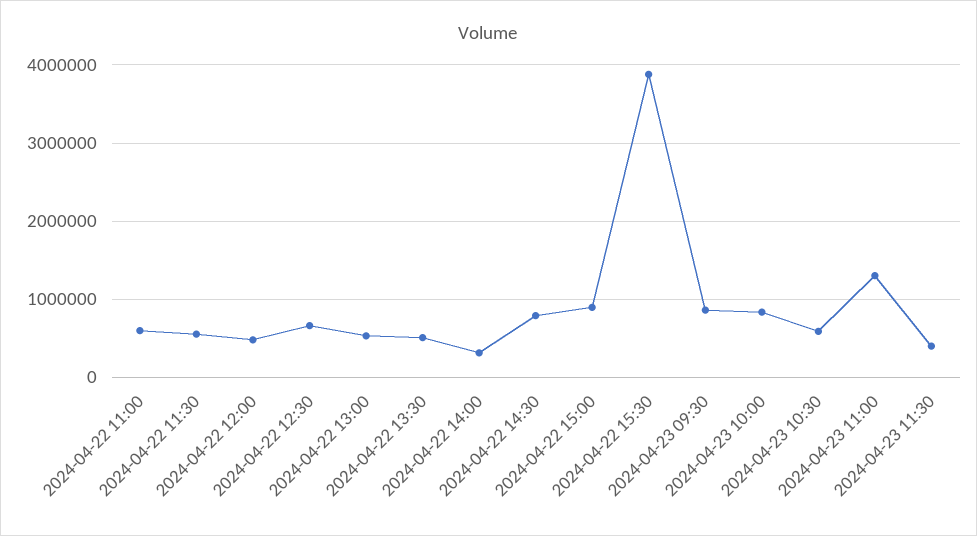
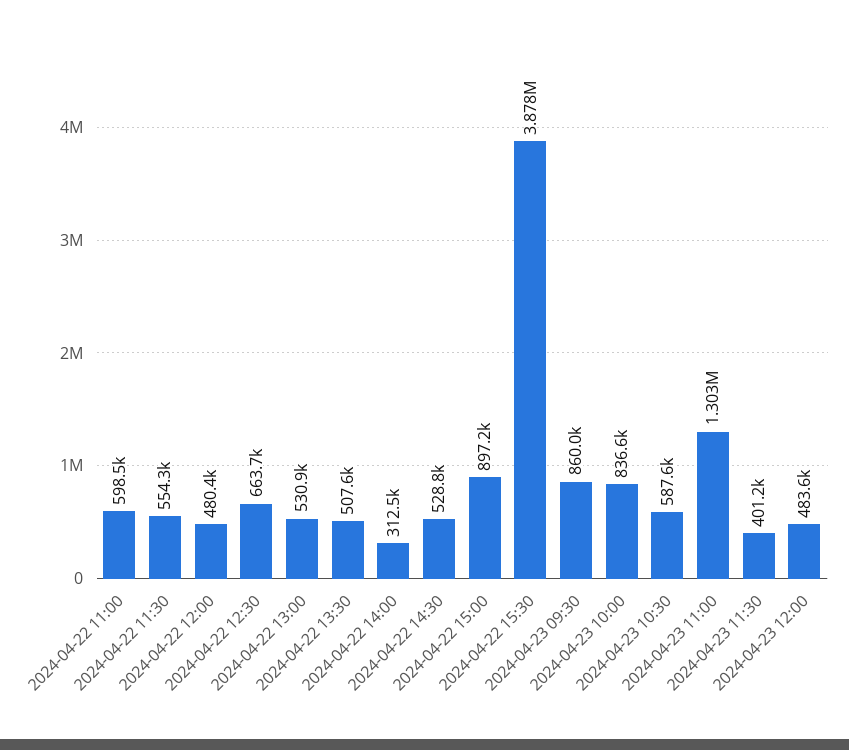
2024-04-22 14:30: 800000 -> 528800
2024-04-23 12:00: none -> 483600

